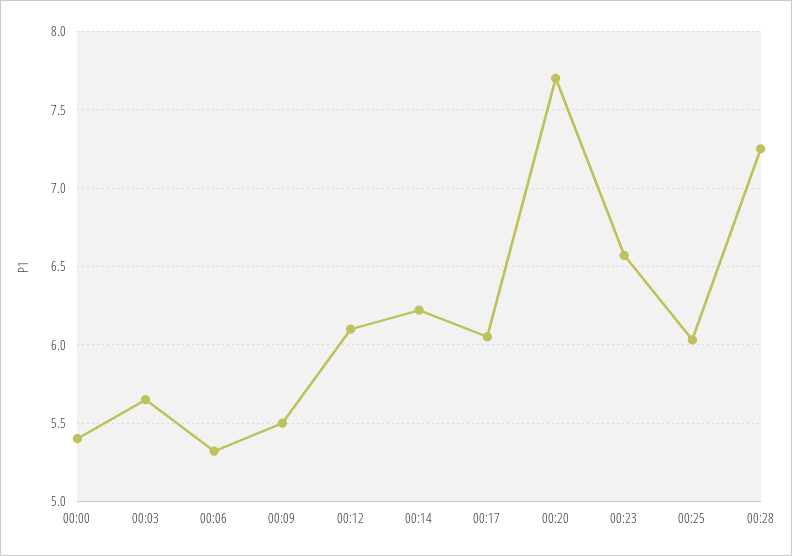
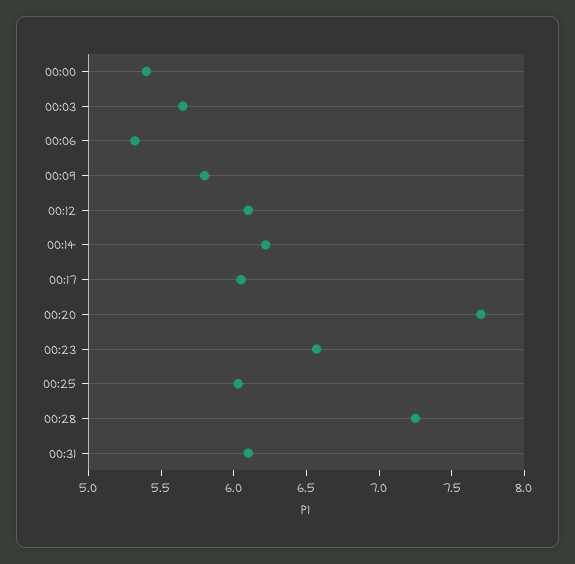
00:09: 5.5 -> 5.8
00:31: none -> 6.1

